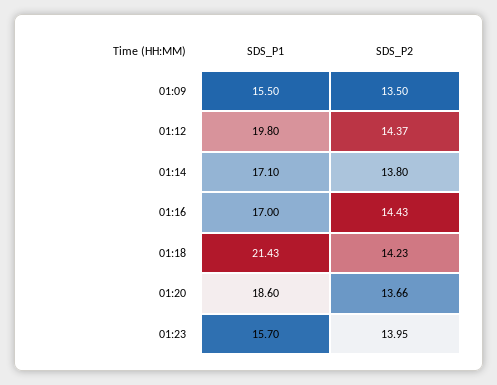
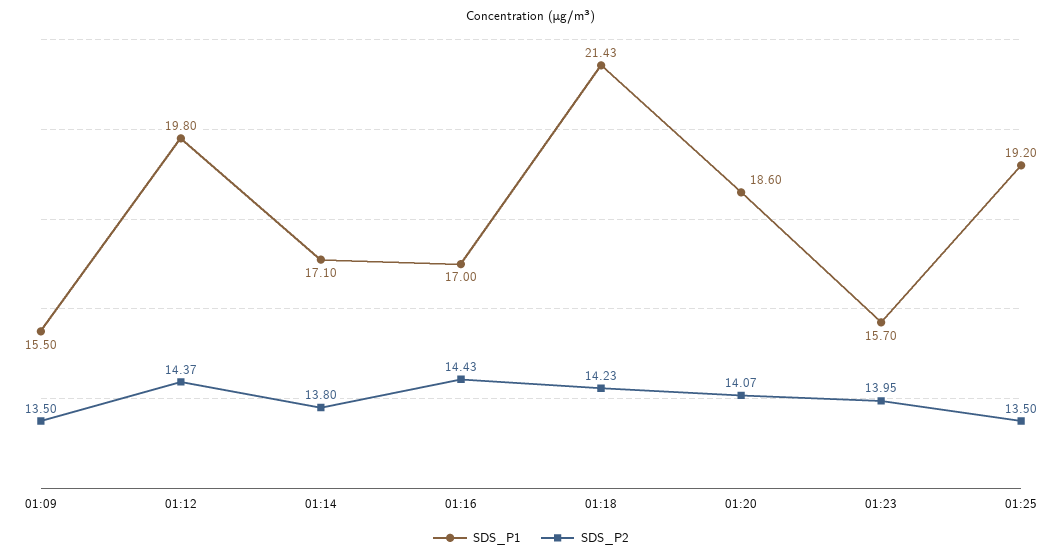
SDS_P2, 01:20: 13.66 -> 14.07
SDS_P1, 01:25: none -> 19.2
SDS_P2, 01:25: none -> 13.5

